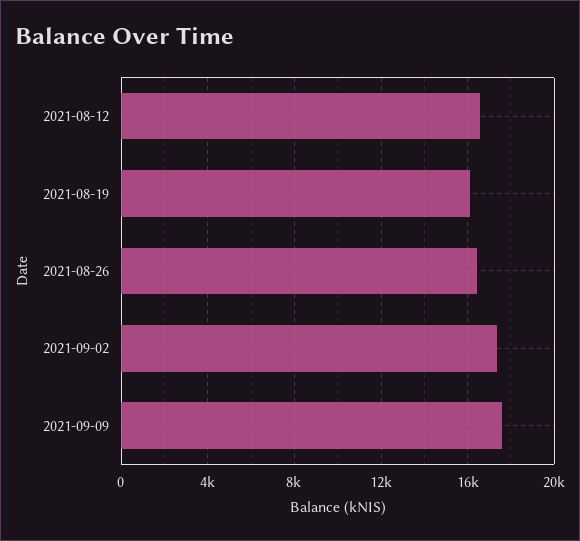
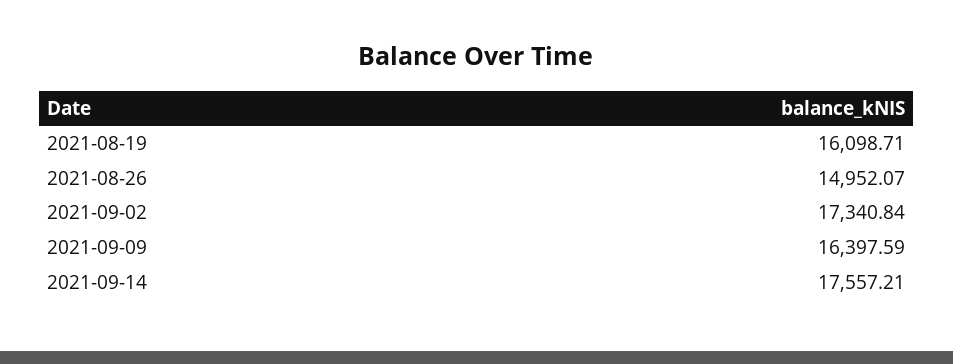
2021-08-12: 16500 -> none
2021-08-26: 16500 -> 14952.07
2021-09-09: 17500 -> 16397.59
2021-09-14: none -> 17557.21

